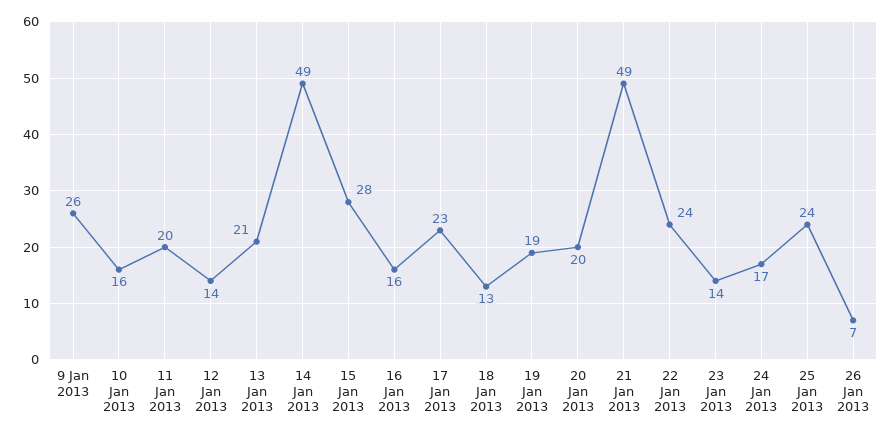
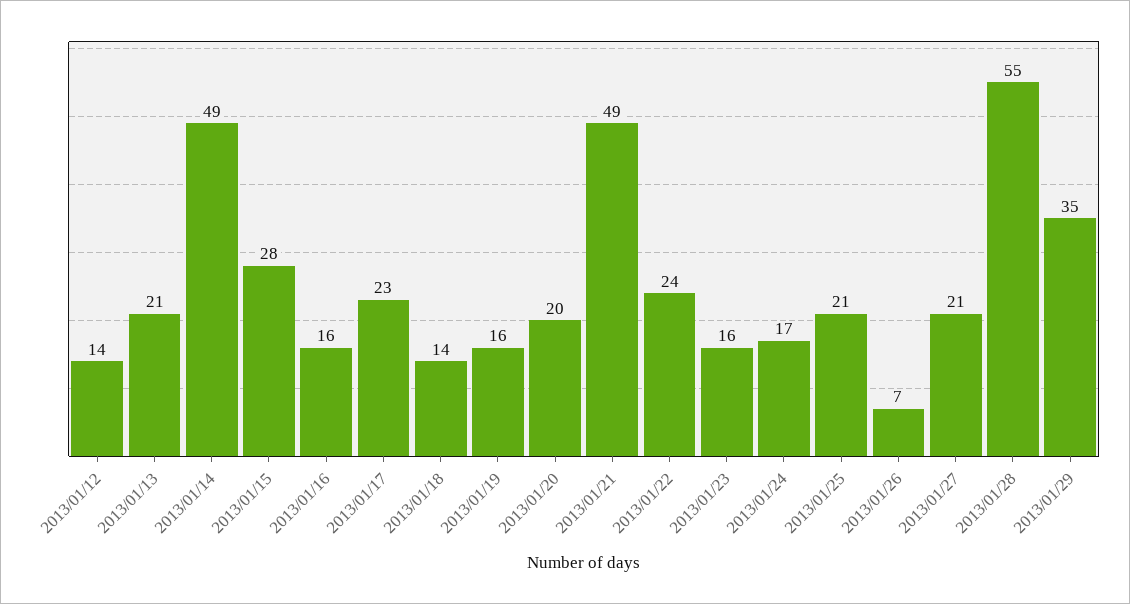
9 Jan 2013: 26 -> none
10 Jan 2013: 16 -> none
11 Jan 2013: 20 -> none
18 Jan 2013: 13 -> 14
19 Jan 2013: 19 -> 16
23 Jan 2013: 14 -> 16
25 Jan 2013: 24 -> 21
2013/01/27: none -> 21
2013/01/28: none -> 55
2013/01/29: none -> 35

